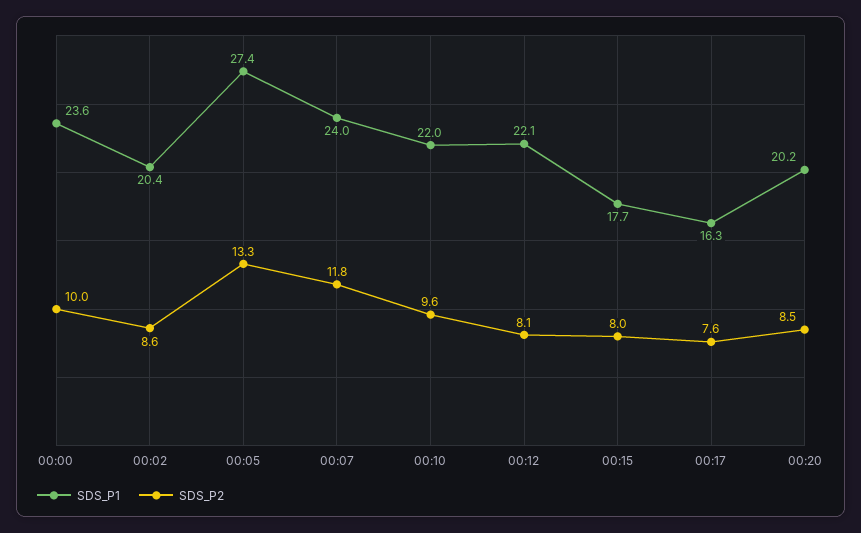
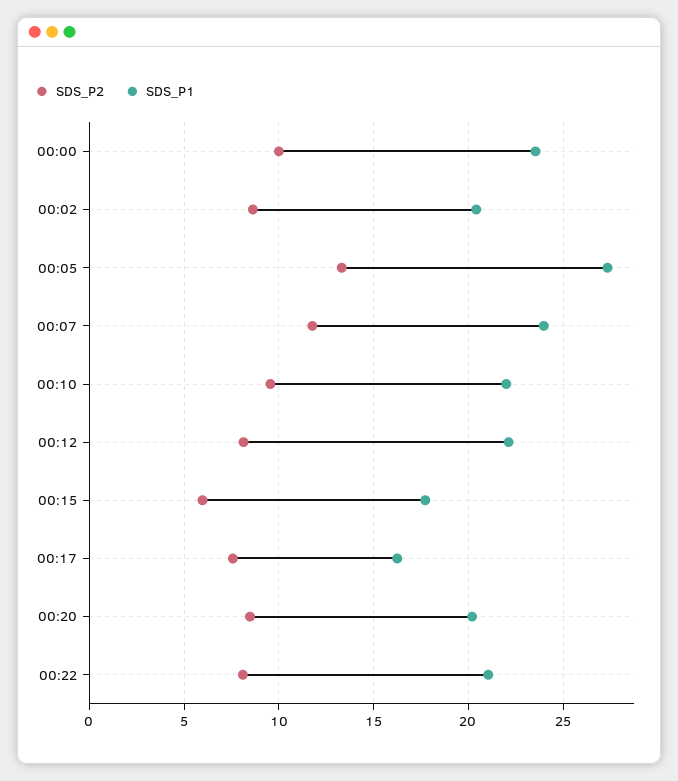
SDS_P2, 00:15: 8 -> 6
SDS_P2, 00:22: none -> 8
SDS_P1, 00:22: none -> 21

